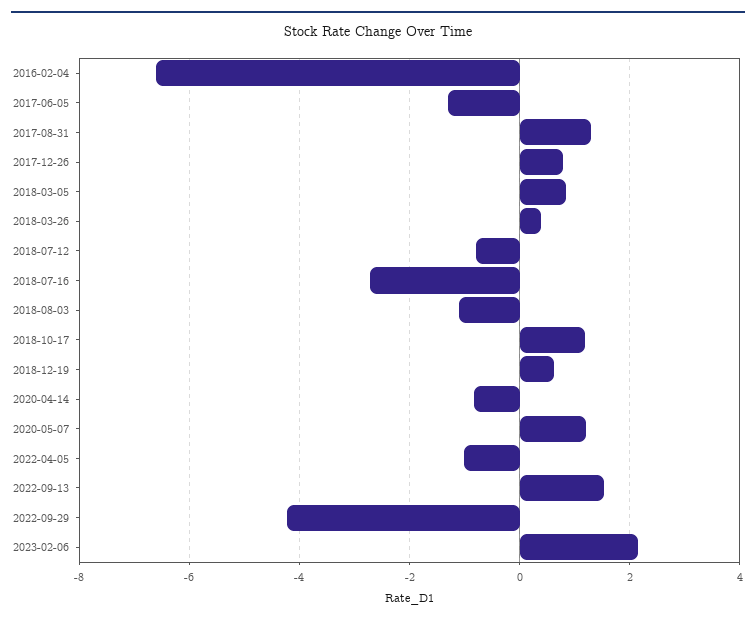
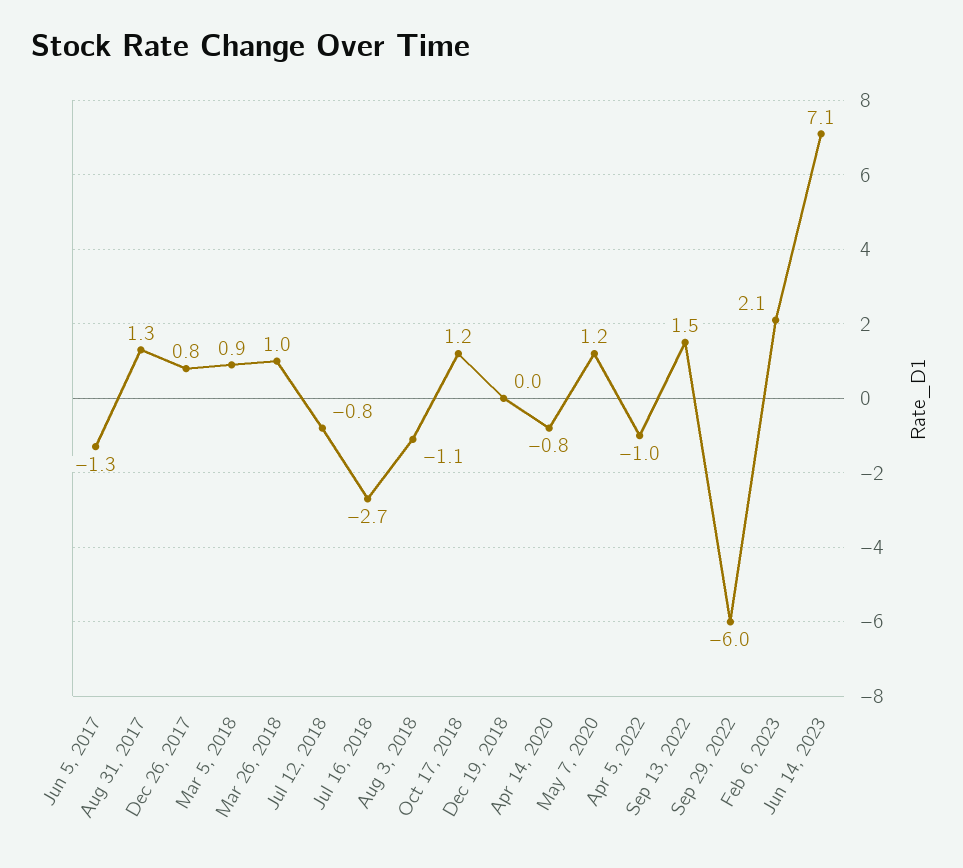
2016-02-04: -6.6 -> none
2018-03-26: 0.4 -> 1
2018-12-19: 0.6 -> 0
2022-09-29: -4.2 -> -6
Jun 14, 2023: none -> 7.1

